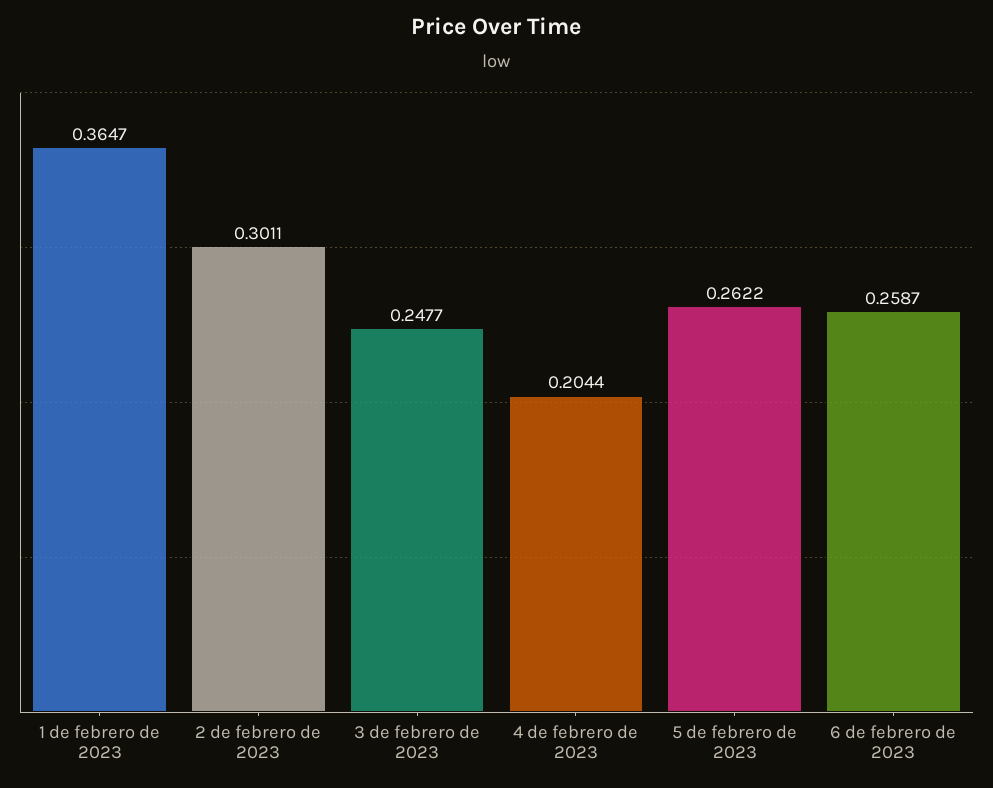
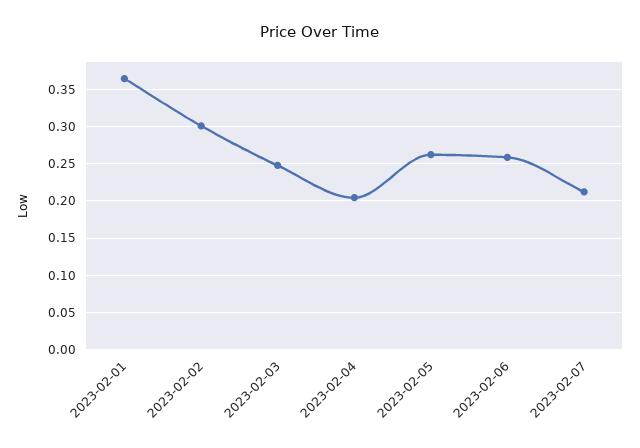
2023-02-07: none -> 0.21

